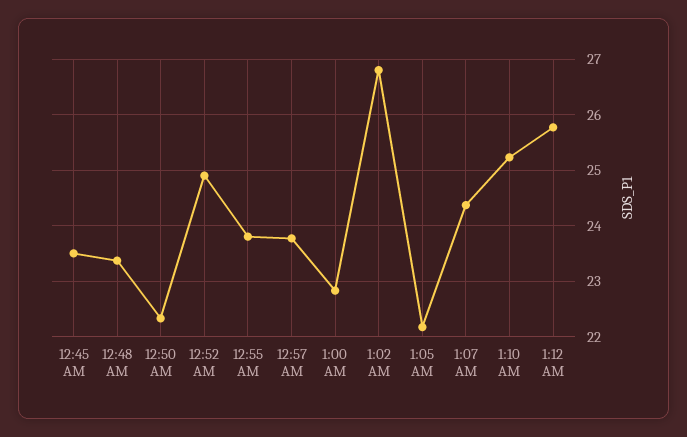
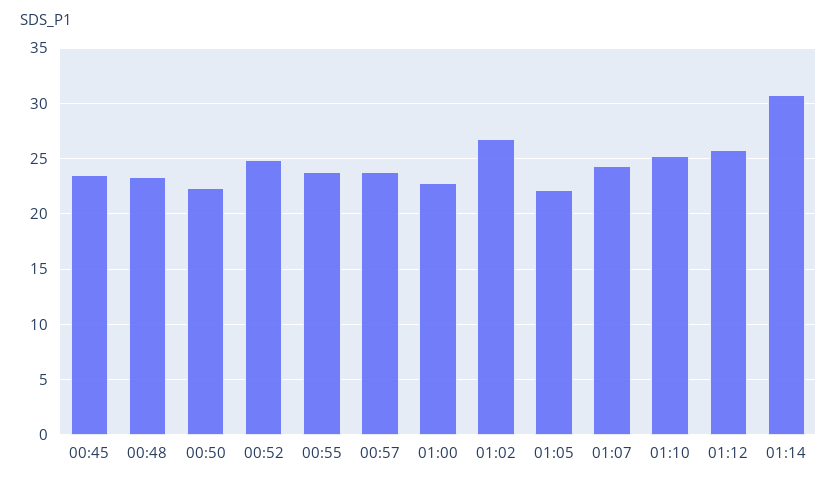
01:14: none -> 31

